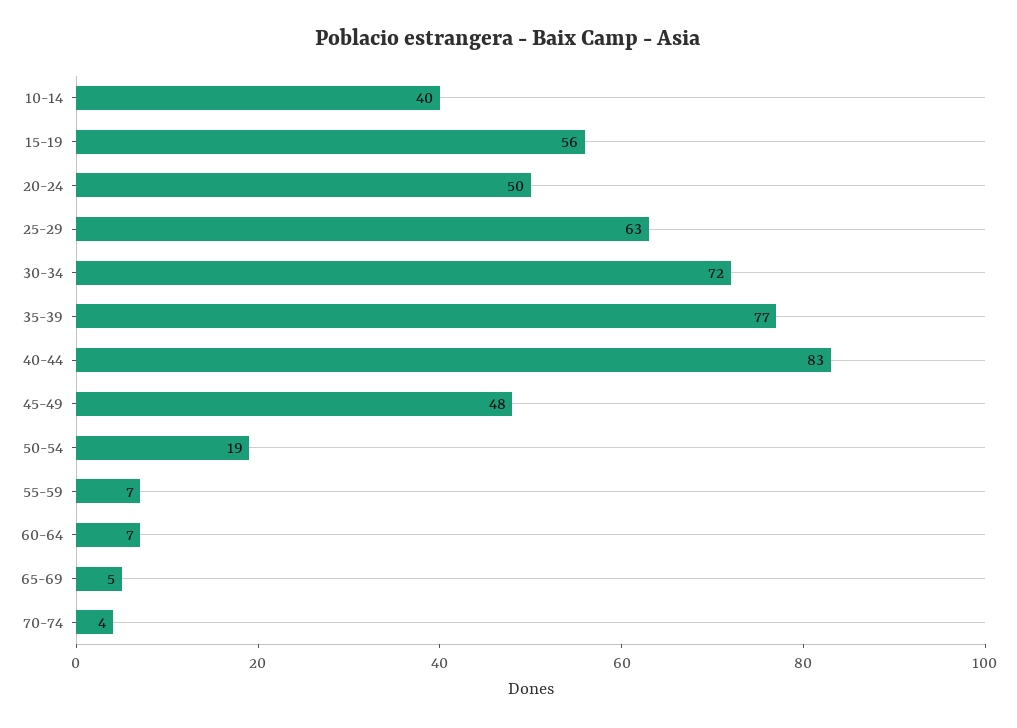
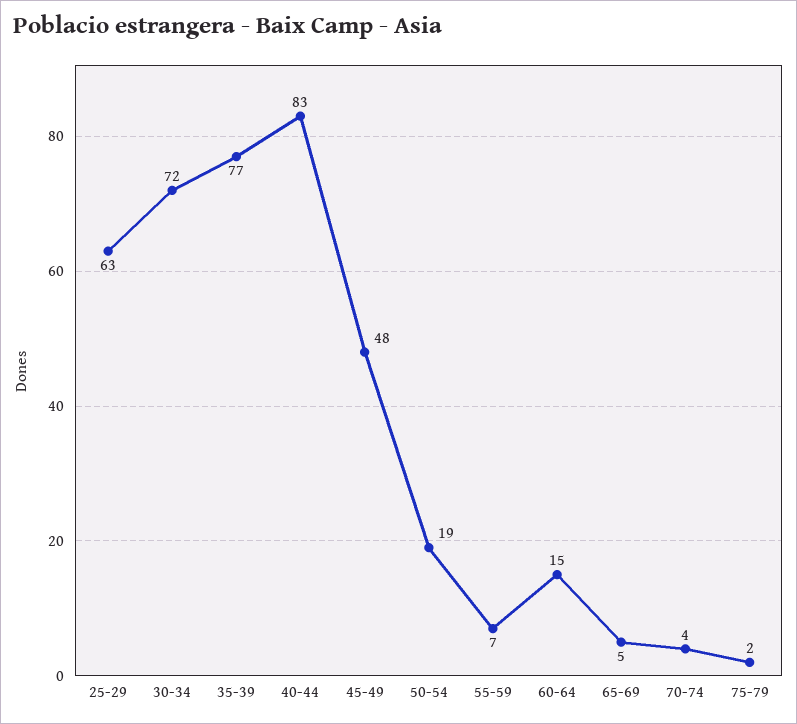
10-14: 40 -> none
15-19: 56 -> none
20-24: 50 -> none
60-64: 7 -> 15
75-79: none -> 2

